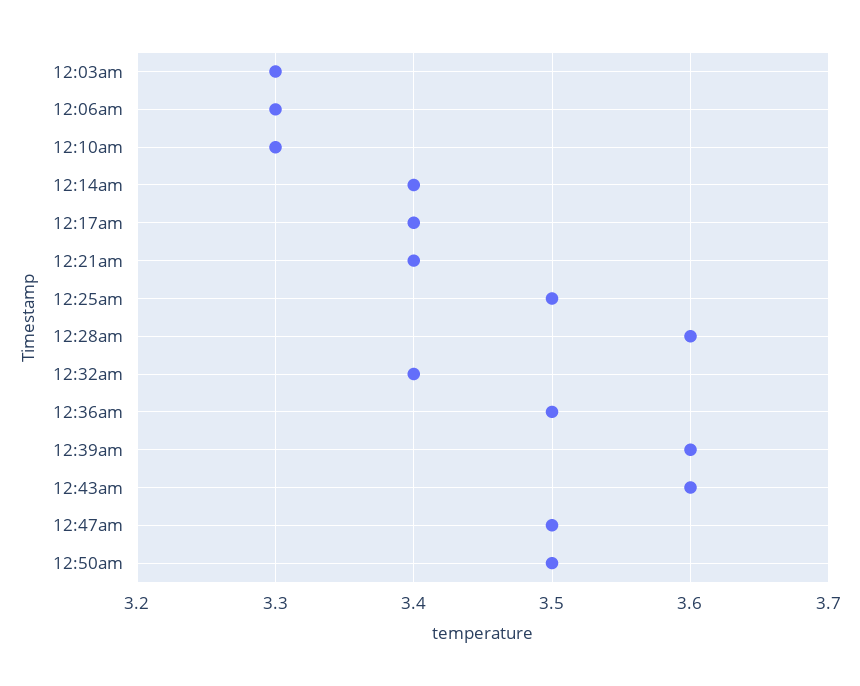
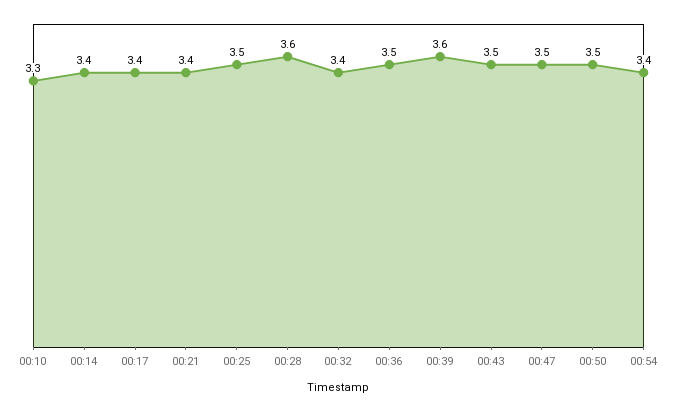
12:03am: 3.3 -> none
12:06am: 3.3 -> none
12:43am: 3.6 -> 3.5
00:54: none -> 3.4

